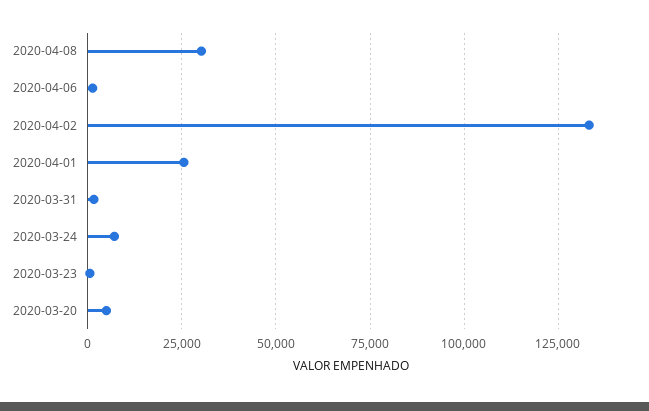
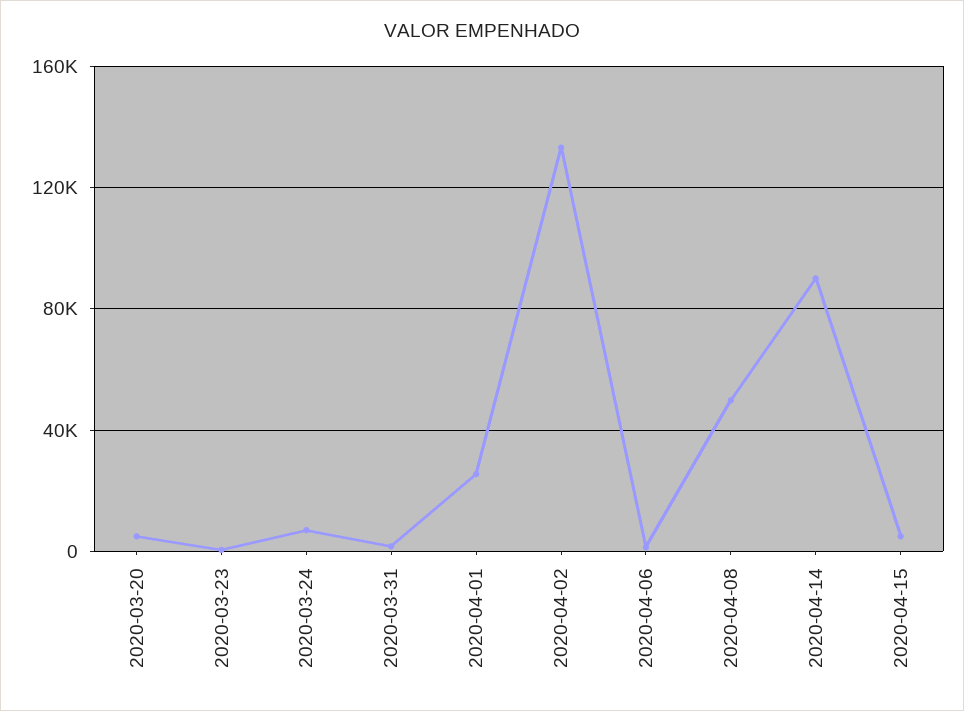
2020-04-08: 30000 -> 50000
2020-04-14: none -> 90000
2020-04-15: none -> 5000

